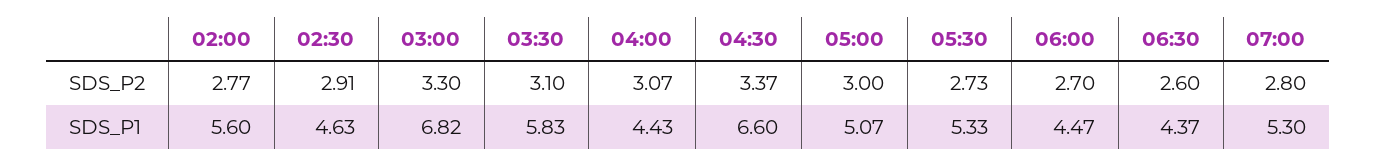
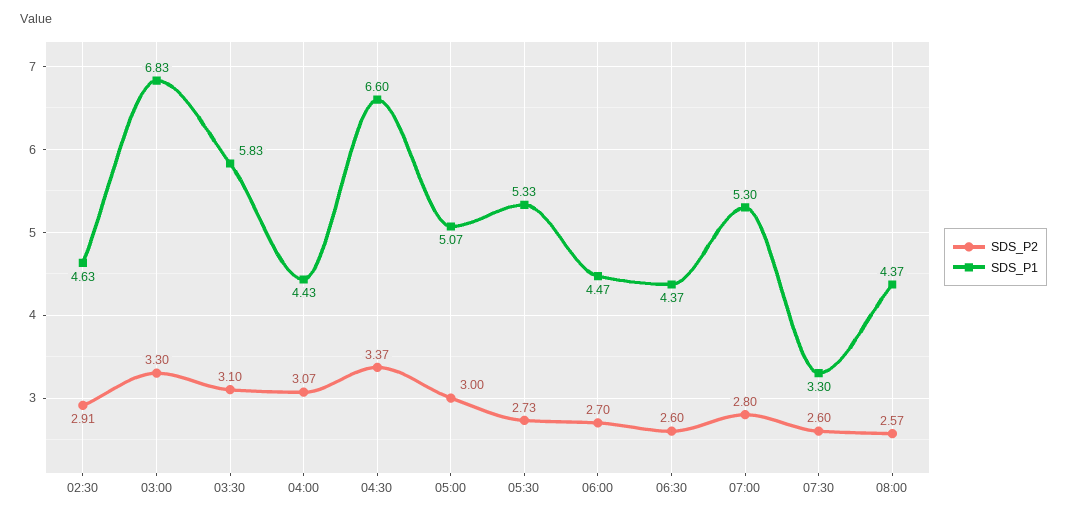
SDS_P2, 02:00: 2.77 -> none
SDS_P1, 02:00: 5.6 -> none
SDS_P1, 03:00: 6.82 -> 6.83
SDS_P2, 07:30: none -> 2.6
SDS_P1, 07:30: none -> 3.3
SDS_P2, 08:00: none -> 2.57
SDS_P1, 08:00: none -> 4.37

